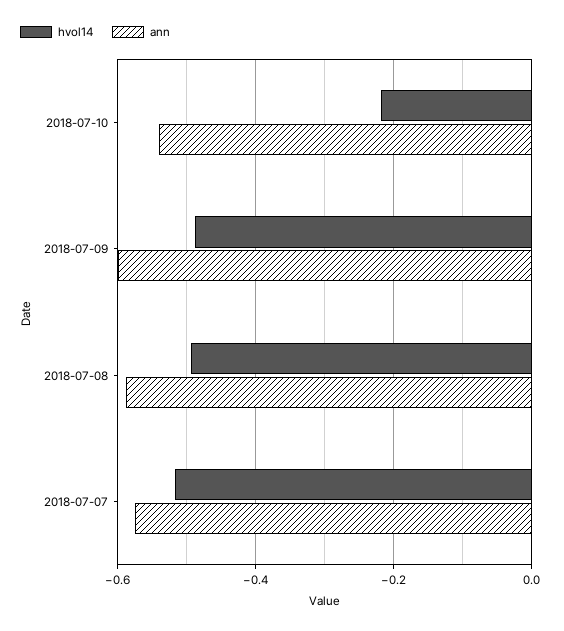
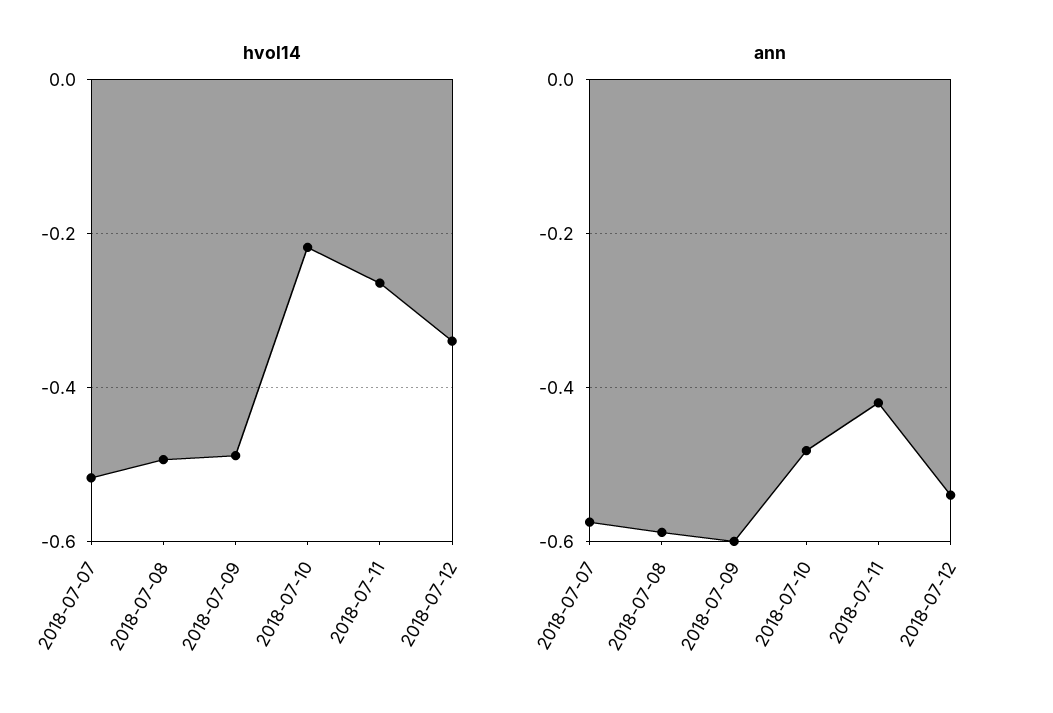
ann, 2018-07-10: -0.54 -> -0.48
hvol14, 2018-07-11: none -> -0.26
hvol14, 2018-07-12: none -> -0.34
ann, 2018-07-11: none -> -0.42
ann, 2018-07-12: none -> -0.54

